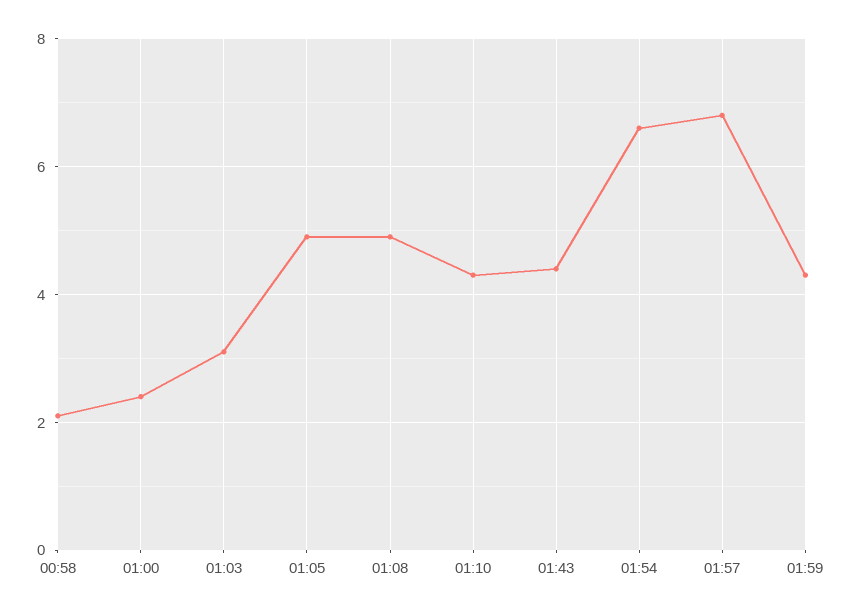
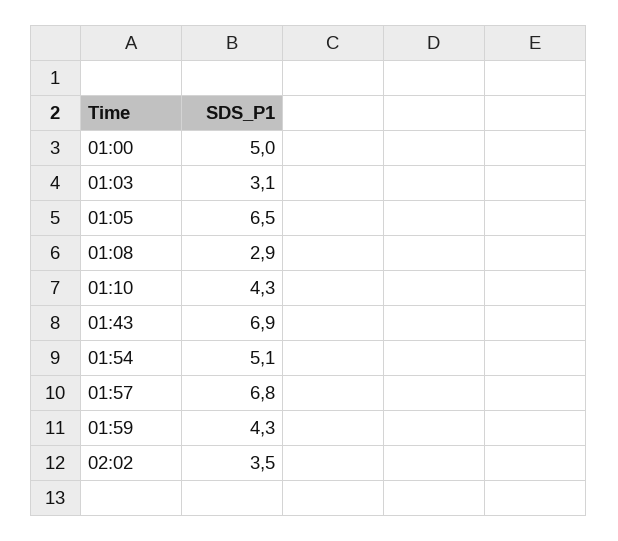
00:58: 2 -> none
01:00: 2.5 -> 5
01:05: 5 -> 6.5
01:08: 5 -> 2.9
01:43: 4.5 -> 6.9
01:54: 6.5 -> 5.1
02:02: none -> 3.5

